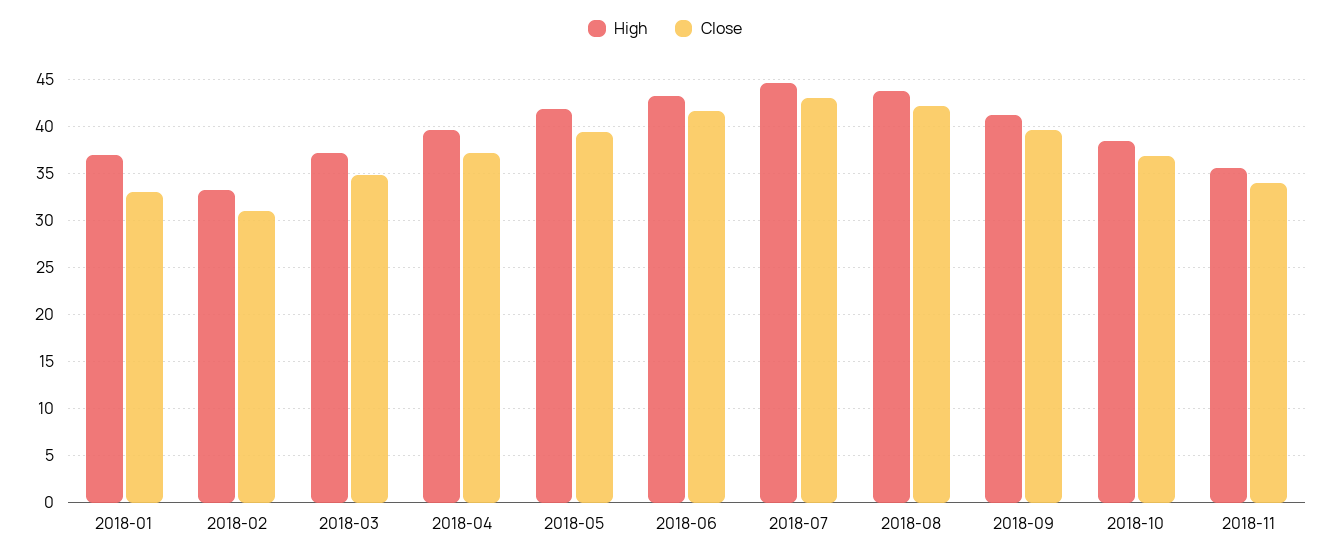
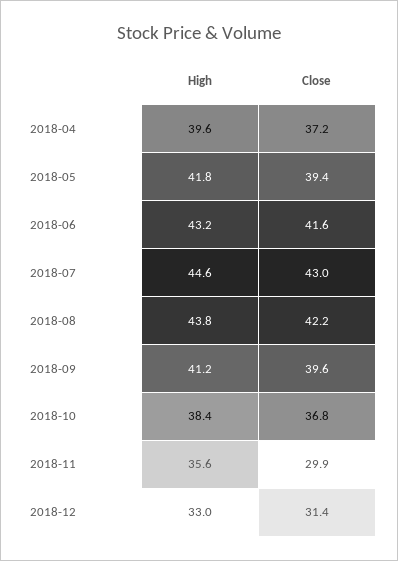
High, 2018-01: 37 -> none
Close, 2018-01: 33 -> none
High, 2018-02: 33 -> none
Close, 2018-02: 31 -> none
High, 2018-03: 37 -> none
Close, 2018-03: 35 -> none
Close, 2018-11: 34 -> 29.9
High, 2018-12: none -> 33
Close, 2018-12: none -> 31.4

